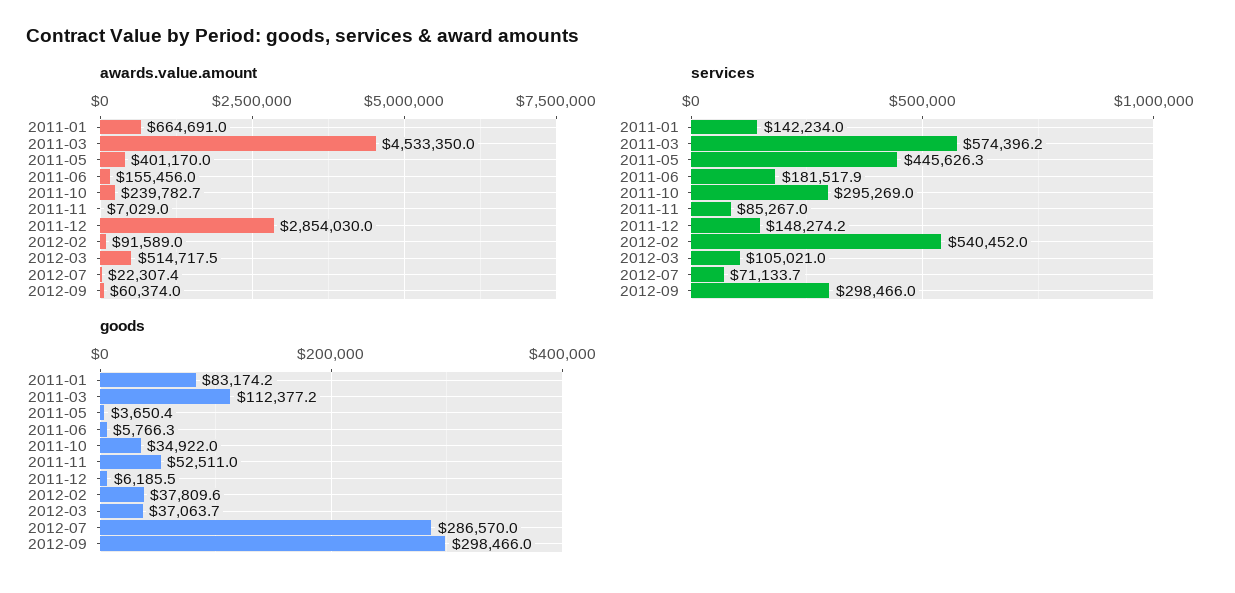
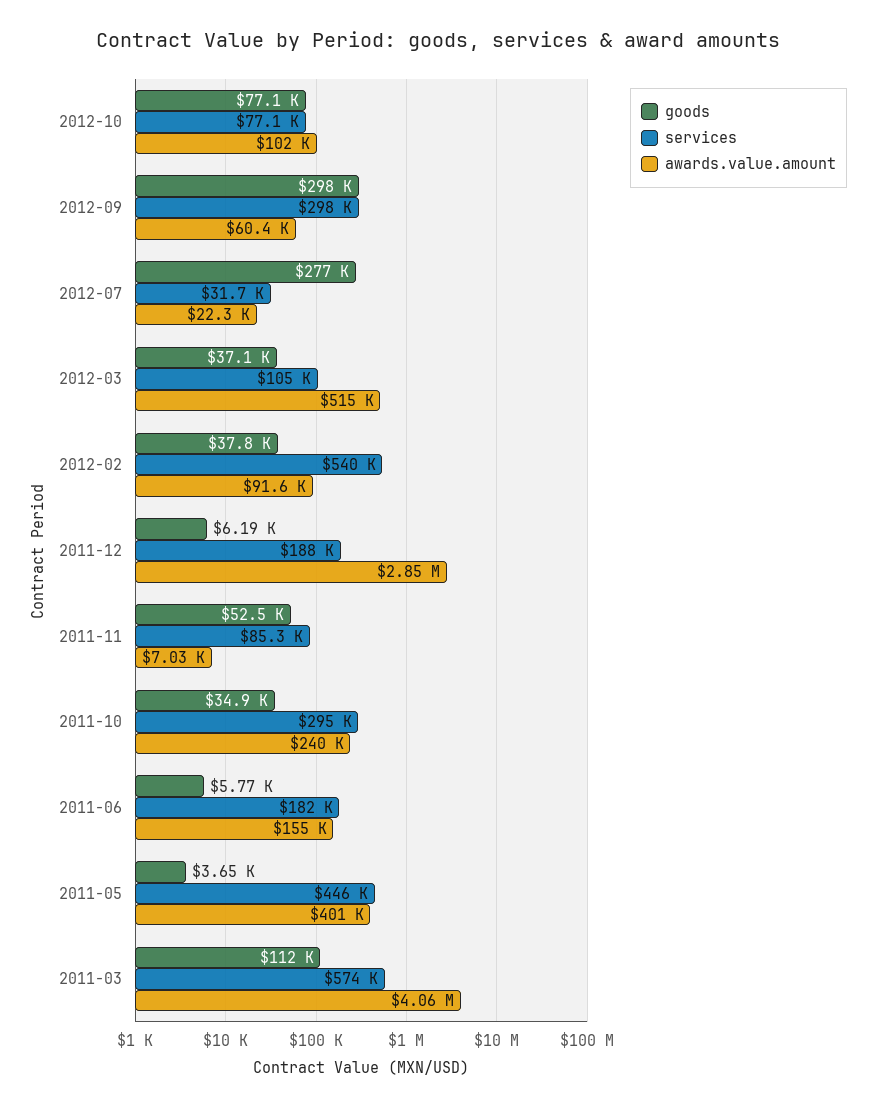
awards.value.amount, 2011-01: 664691 -> none
awards.value.amount, 2011-03: 4533350 -> 4060000
services, 2011-01: 142234 -> none
services, 2011-12: 148274.2 -> 188000
services, 2012-07: 71133.7 -> 31700
goods, 2011-01: 83174.2 -> none
goods, 2012-07: 286570 -> 277000
goods, 2012-10: none -> 77100
services, 2012-10: none -> 77100
awards.value.amount, 2012-10: none -> 102000

